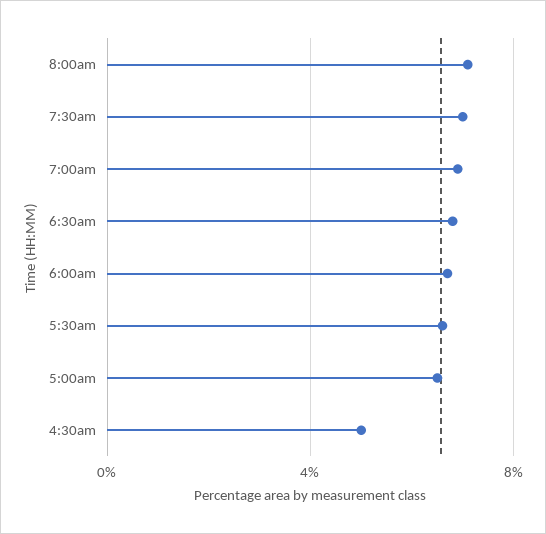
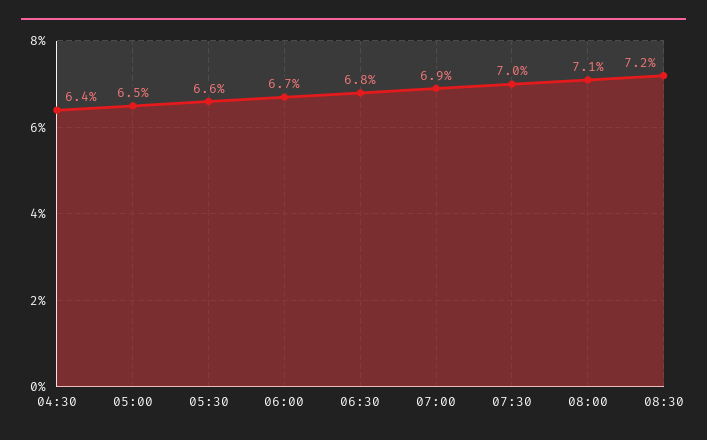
4:30am: 5 -> 6.4
08:30: none -> 7.2

